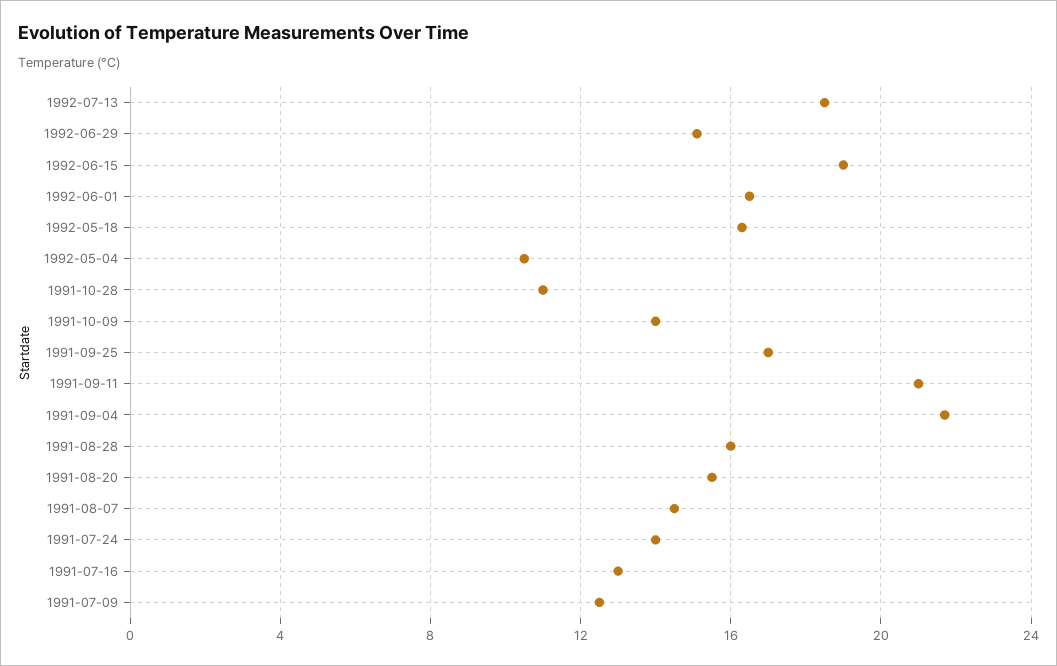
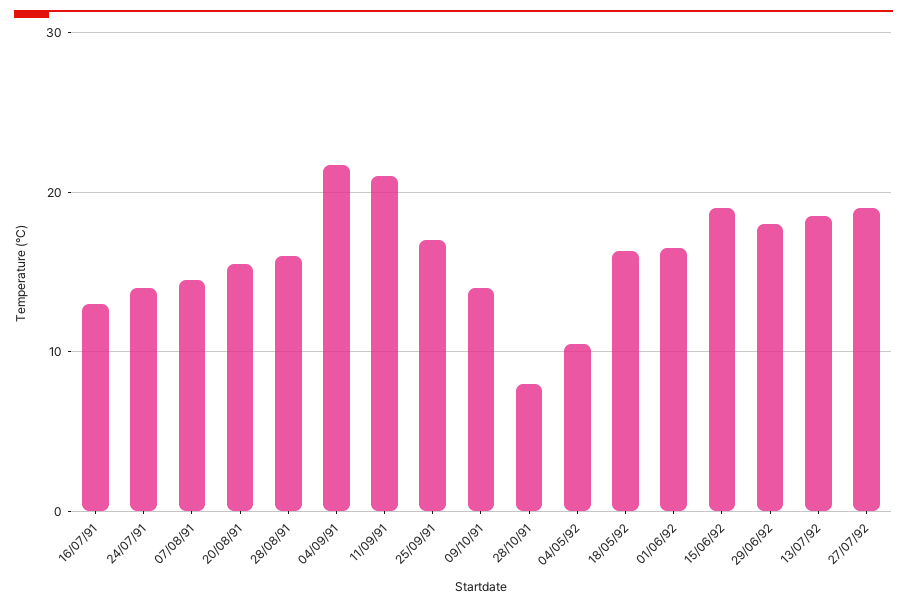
1992-06-29: 15 -> 18
1991-10-28: 11 -> 8
1991-07-09: 12.5 -> none
27/07/92: none -> 19

